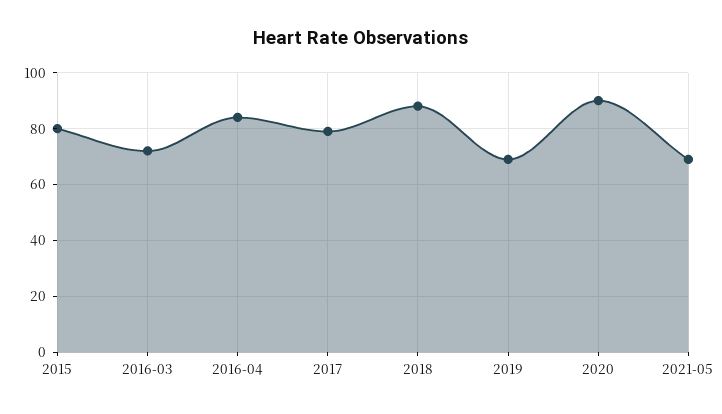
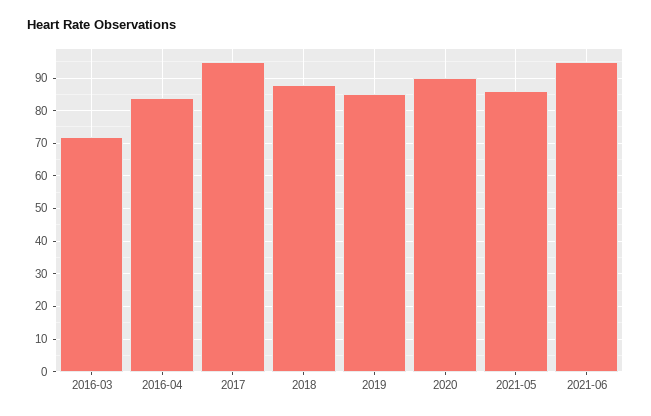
2015: 80 -> none
2017: 80 -> 95
2019: 70 -> 85
2021-05: 70 -> 85
2021-06: none -> 95

